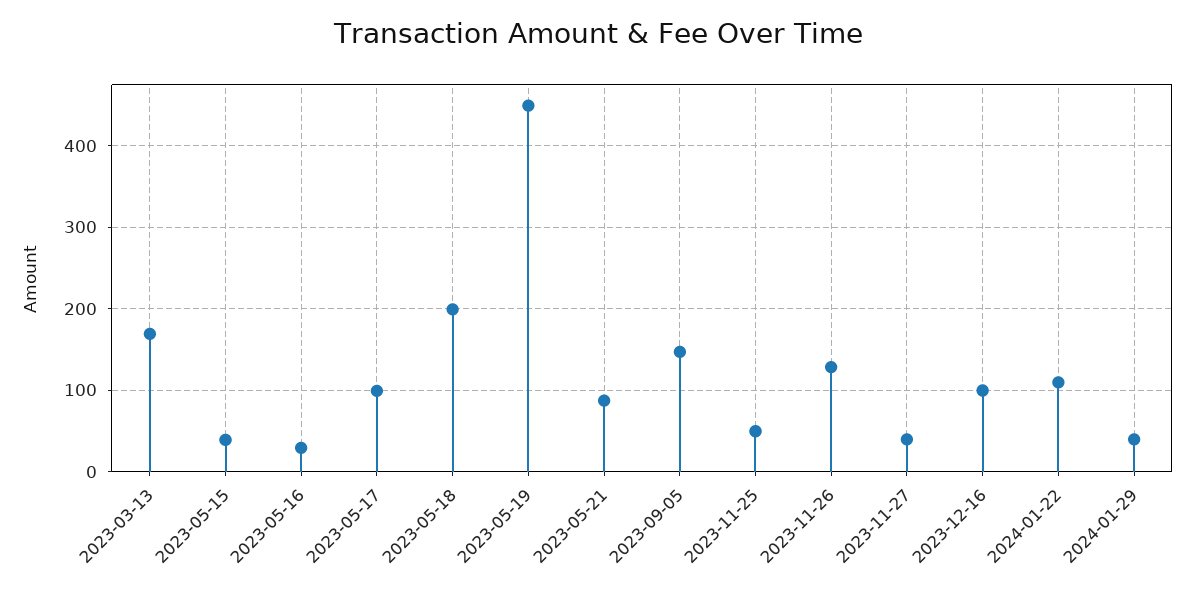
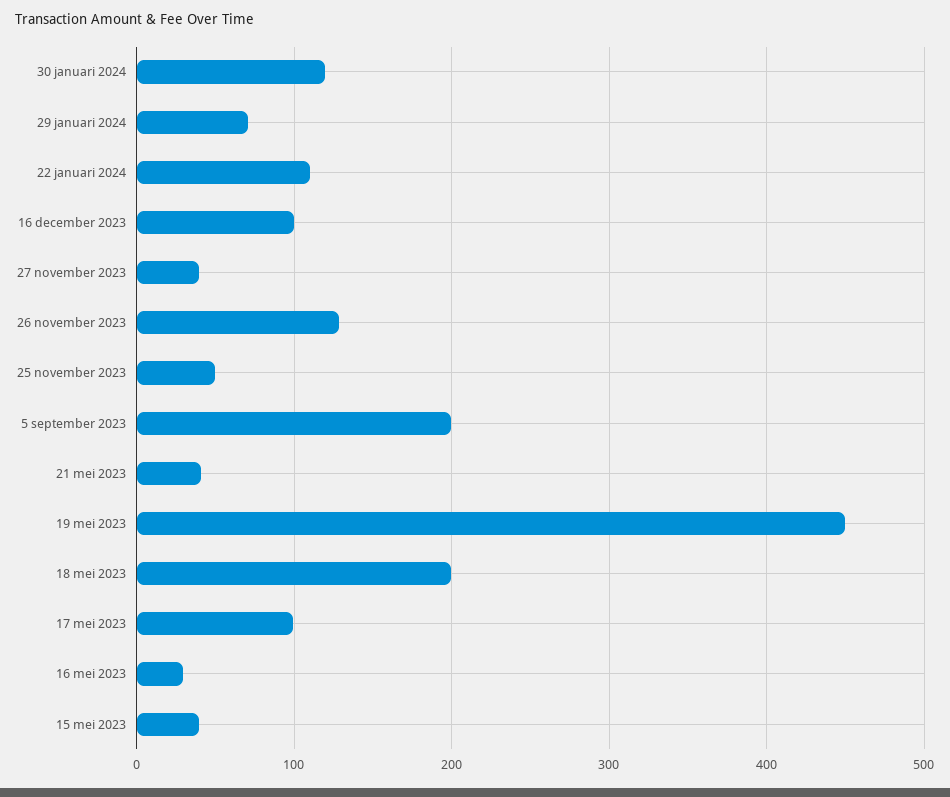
2023-03-13: 170 -> none
2023-05-21: 90 -> 40
2023-09-05: 150 -> 200
2024-01-29: 40 -> 70
30 januari 2024: none -> 120

